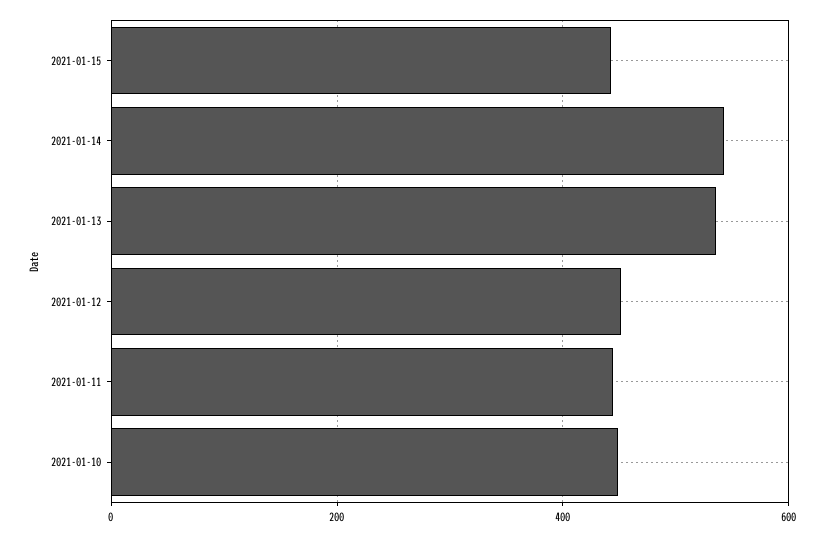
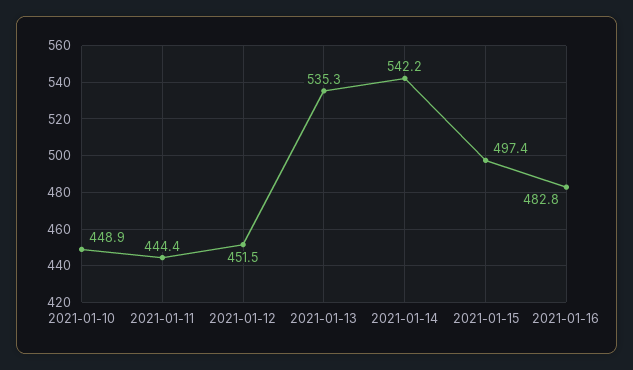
2021-01-15: 440 -> 497.4
2021-01-16: none -> 482.8

